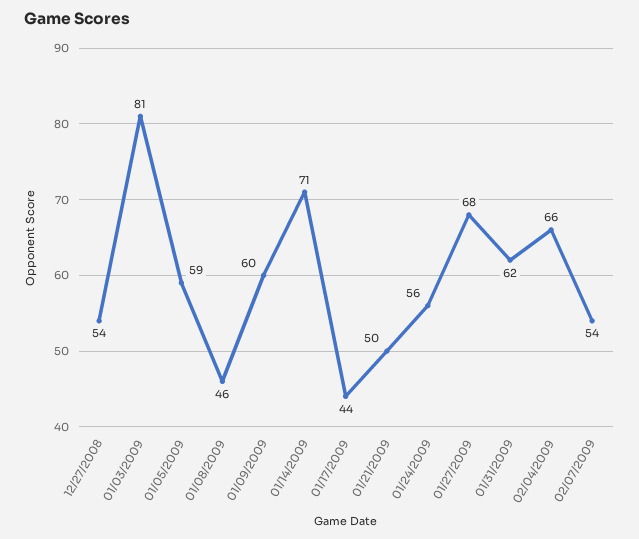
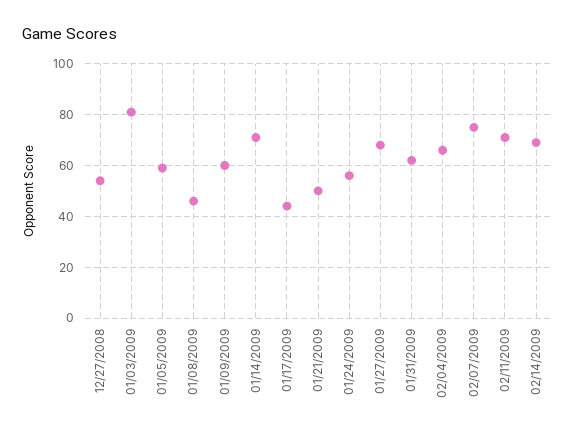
02/07/2009: 54 -> 75
02/11/2009: none -> 70
02/14/2009: none -> 70

